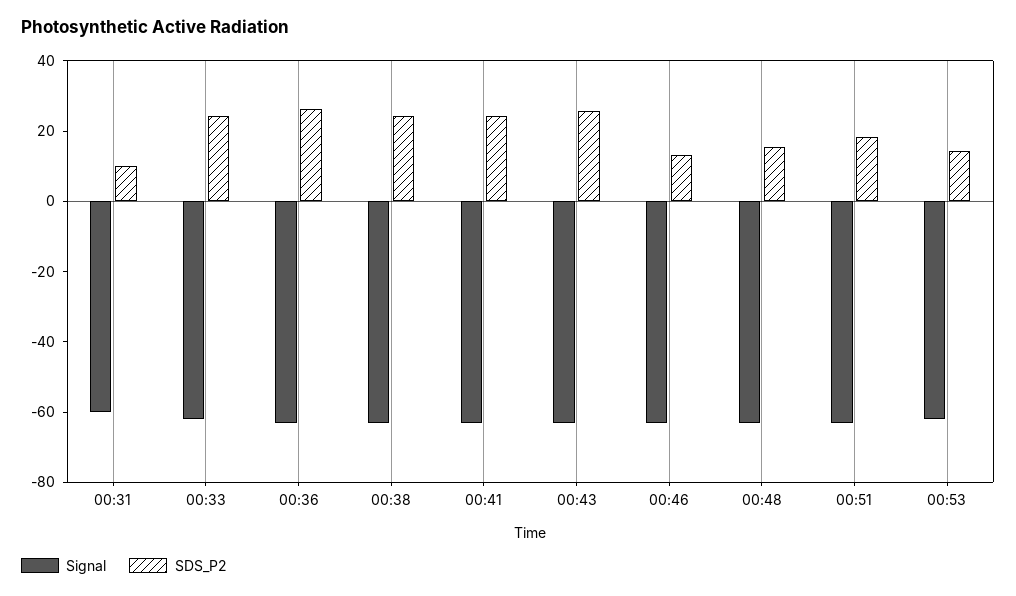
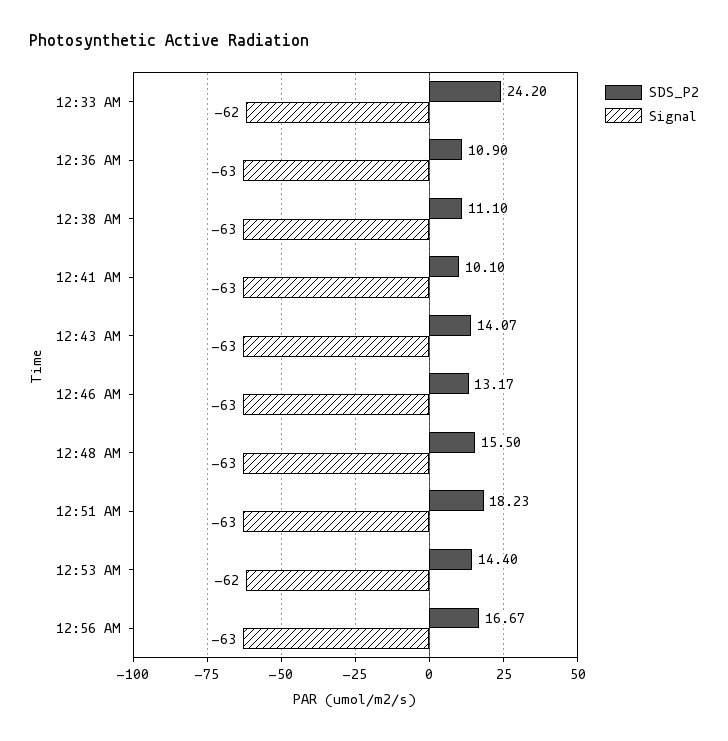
Signal, 00:31: -60 -> none
SDS_P2, 00:31: 10 -> none
SDS_P2, 00:36: 25 -> 10.9
SDS_P2, 00:38: 25 -> 11.1
SDS_P2, 00:41: 25 -> 10.1
SDS_P2, 00:43: 25 -> 14.07
SDS_P2, 12:56 AM: none -> 16.67
Signal, 12:56 AM: none -> -63

